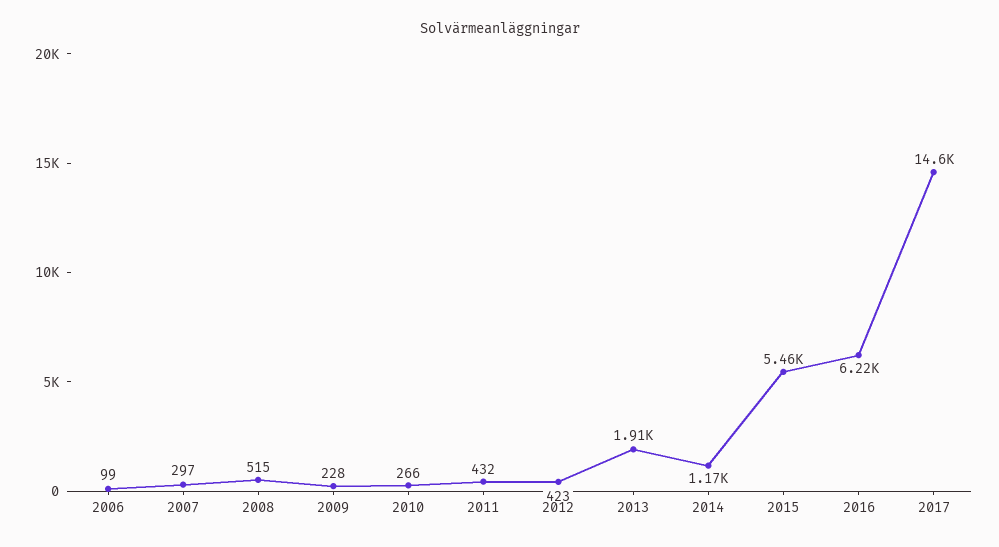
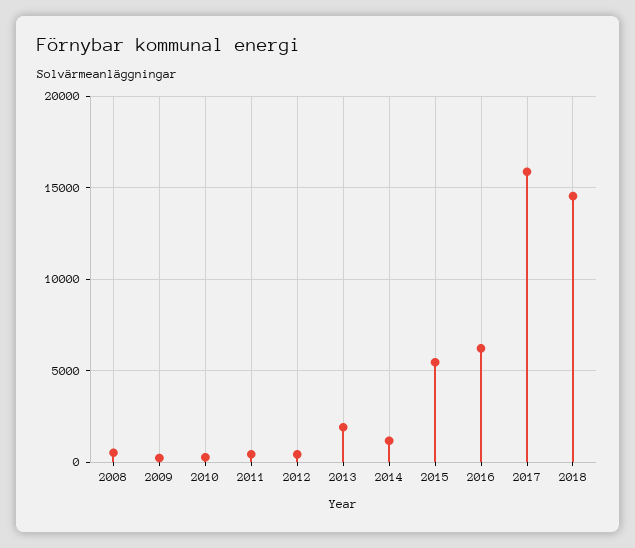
2006: 99 -> none
2007: 297 -> none
2017: 14600 -> 16000
2018: none -> 14500

